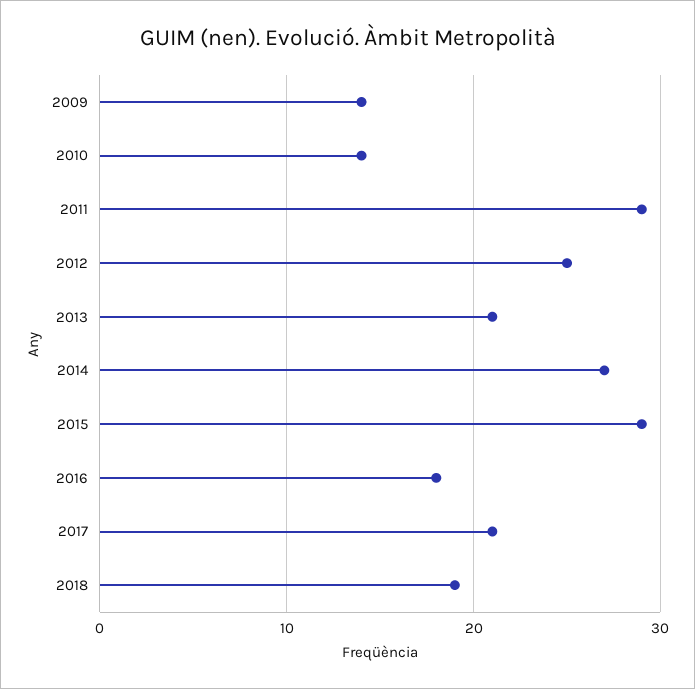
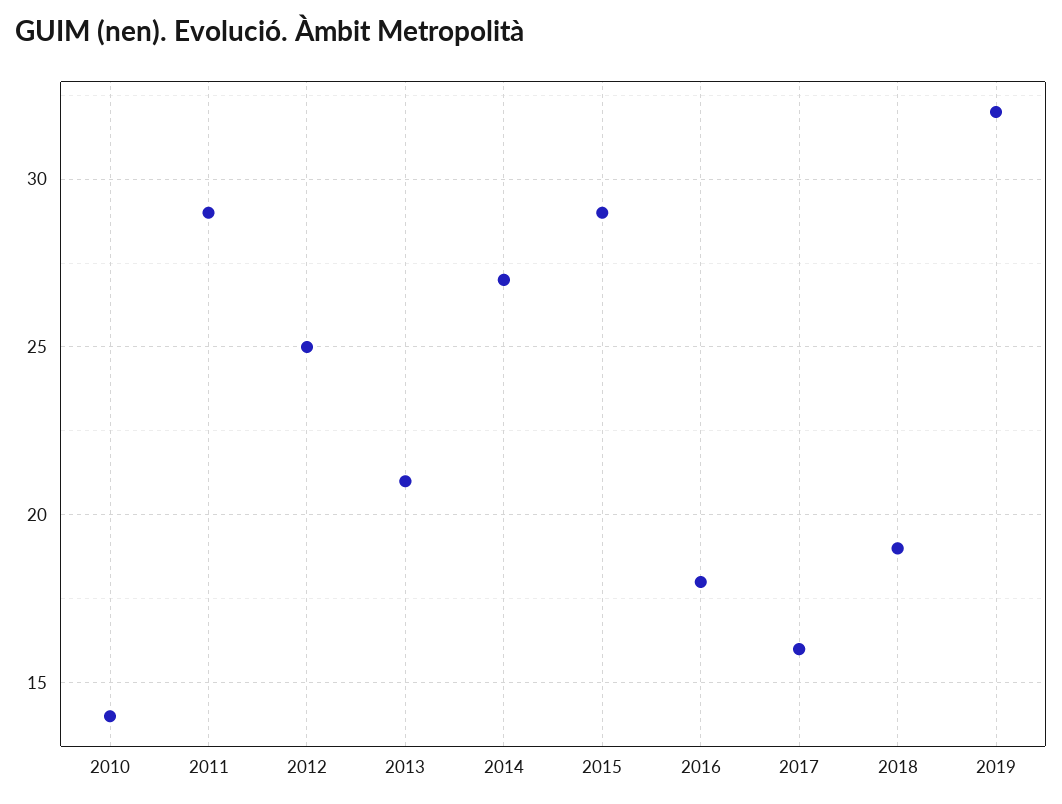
2009: 14 -> none
2017: 21 -> 16
2019: none -> 32

